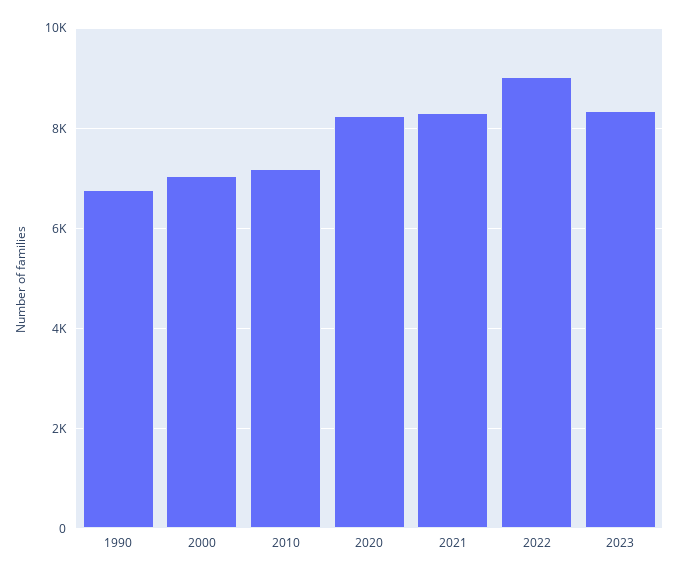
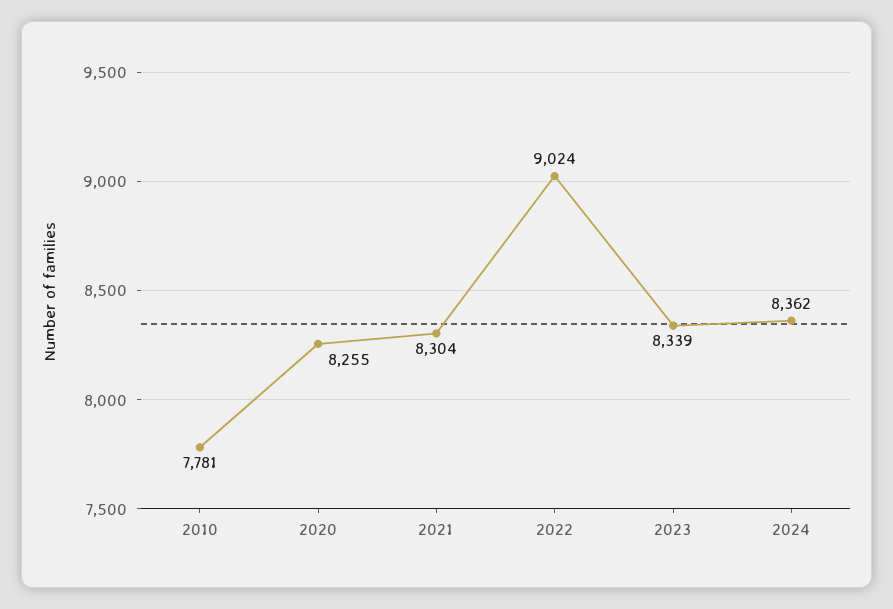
1990: 6800 -> none
2000: 7000 -> none
2010: 7200 -> 7781
2024: none -> 8362

